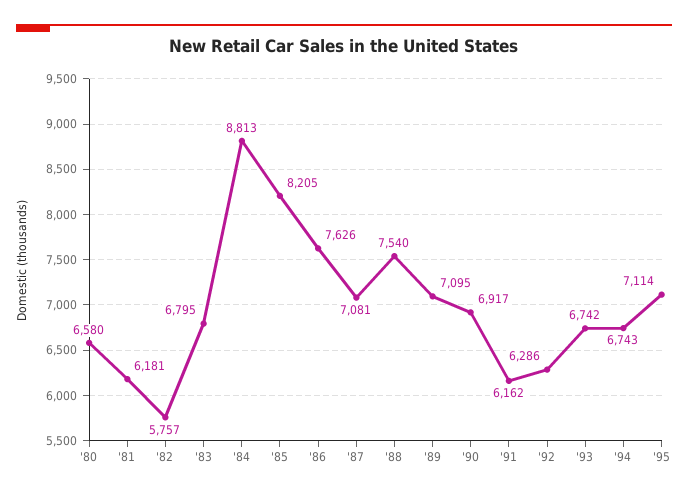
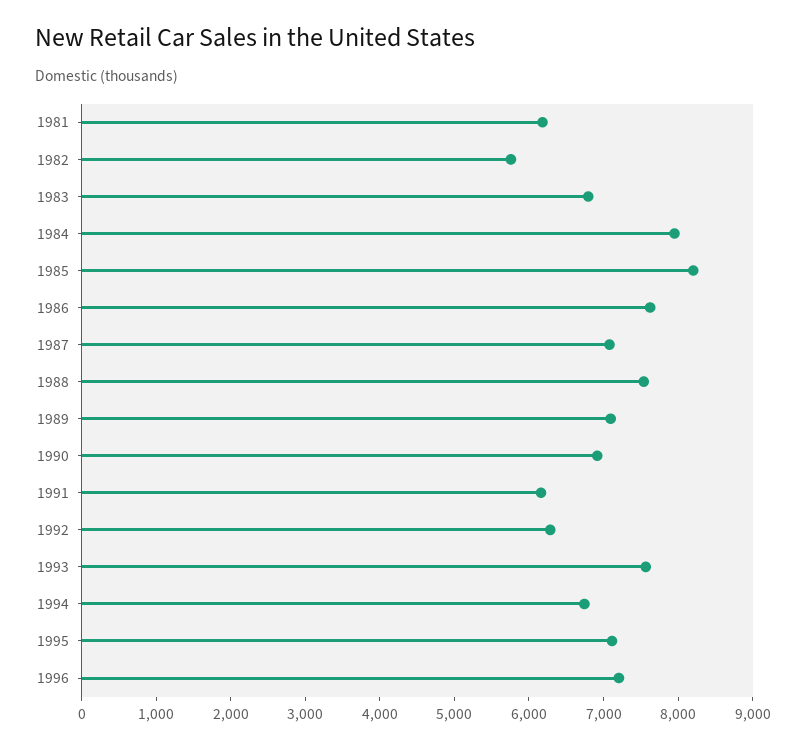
'80: 6580 -> none
'84: 8813 -> 8000
'93: 6742 -> 7600
1996: none -> 7200

